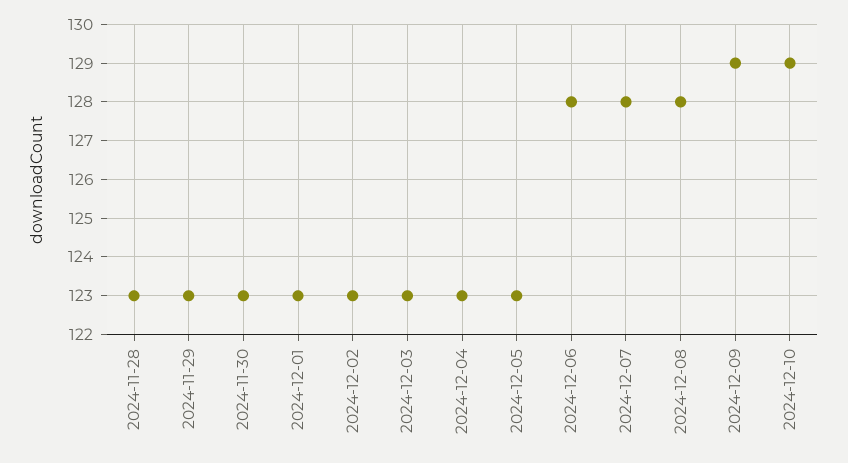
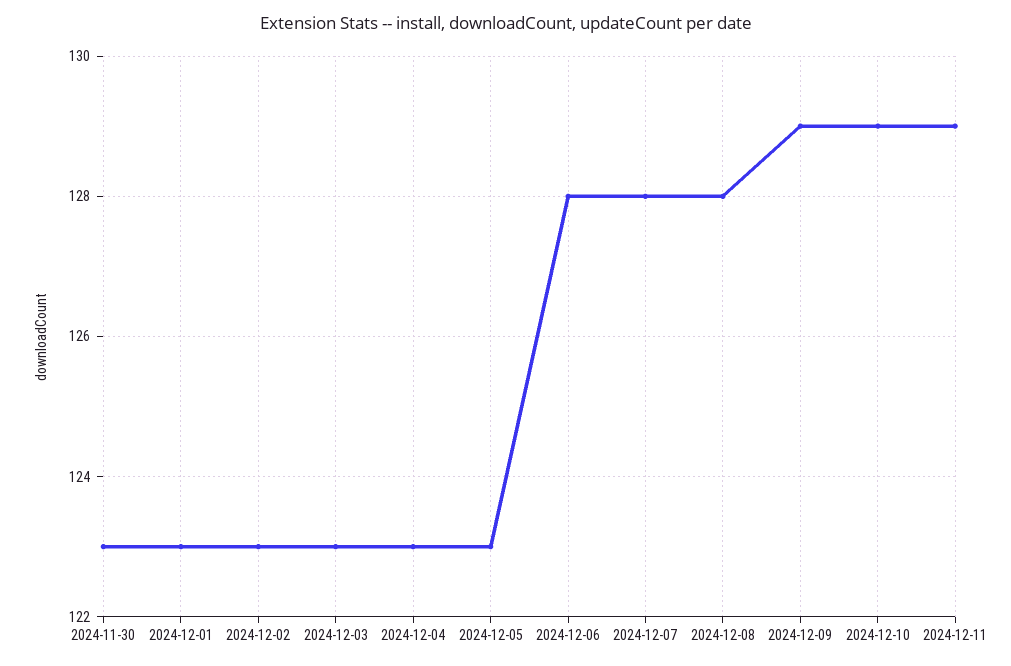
2024-11-28: 123 -> none
2024-11-29: 123 -> none
2024-12-11: none -> 129

